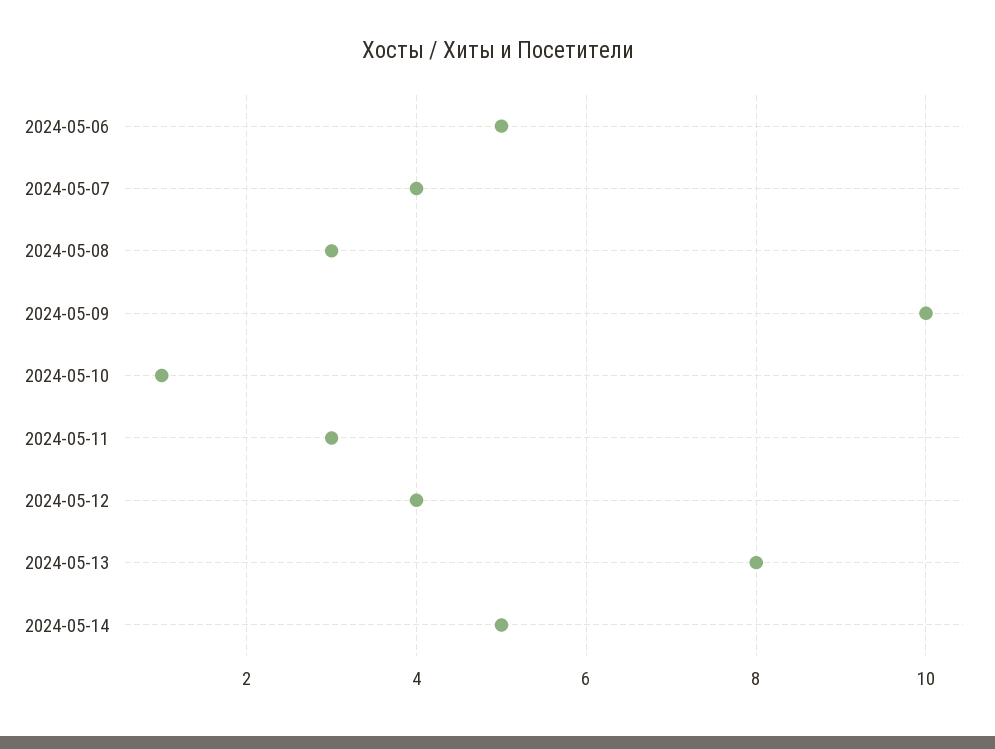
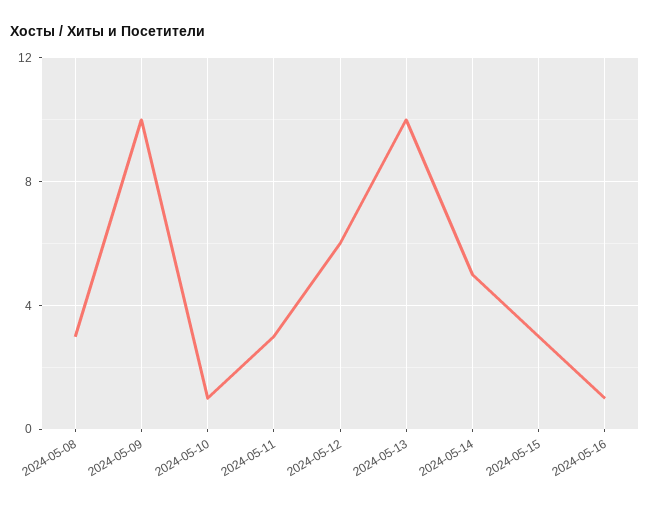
2024-05-06: 5 -> none
2024-05-07: 4 -> none
2024-05-12: 4 -> 6
2024-05-13: 8 -> 10
2024-05-15: none -> 3
2024-05-16: none -> 1

